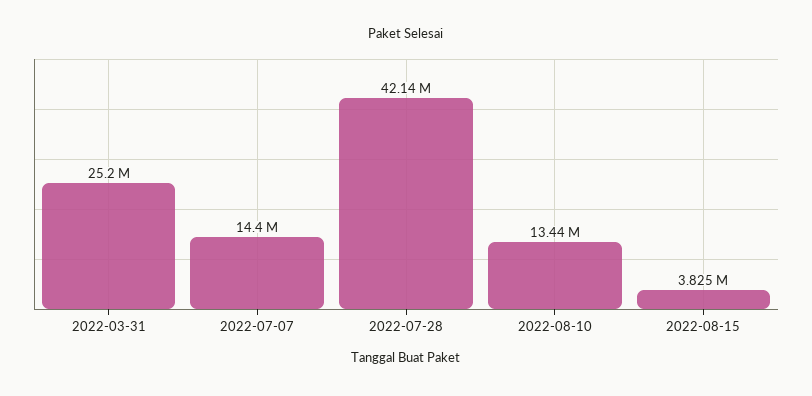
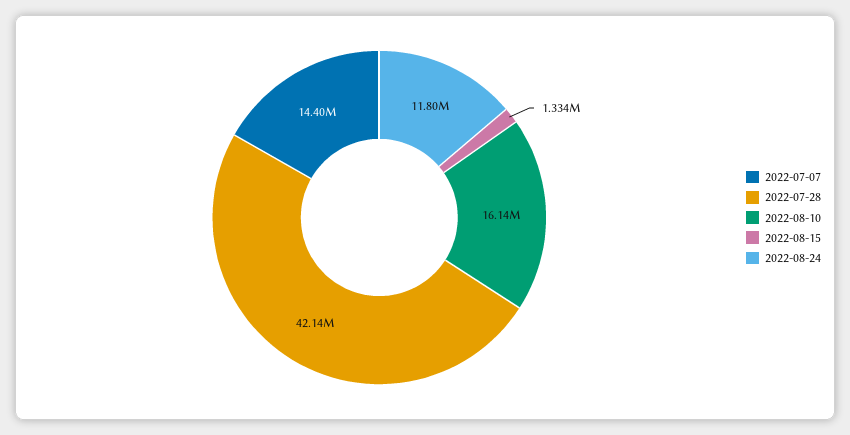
2022-03-31: 25200000 -> none
2022-08-10: 13440000 -> 16140000
2022-08-15: 3825000 -> 1334000
2022-08-24: none -> 11800000

